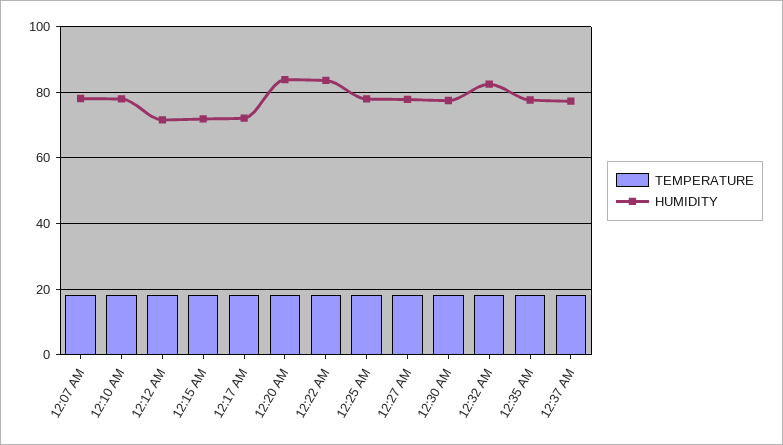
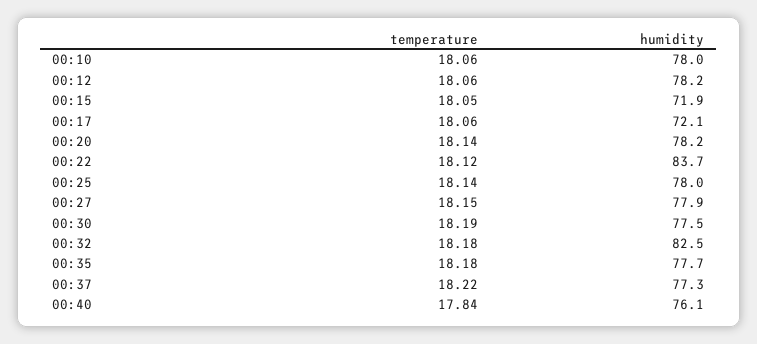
TEMPERATURE, 12:07 AM: 18 -> none
HUMIDITY, 12:07 AM: 78 -> none
HUMIDITY, 12:12 AM: 72 -> 78.2
HUMIDITY, 12:20 AM: 84 -> 78.2
TEMPERATURE, 00:40: none -> 17.84
HUMIDITY, 00:40: none -> 76.1

